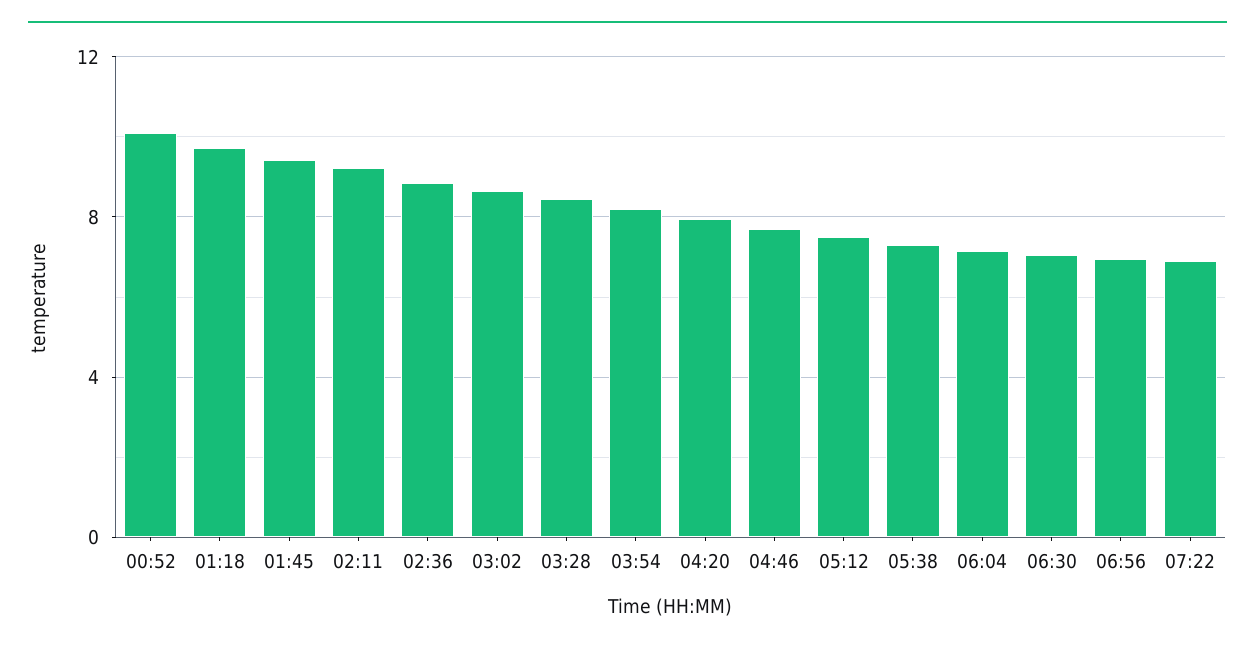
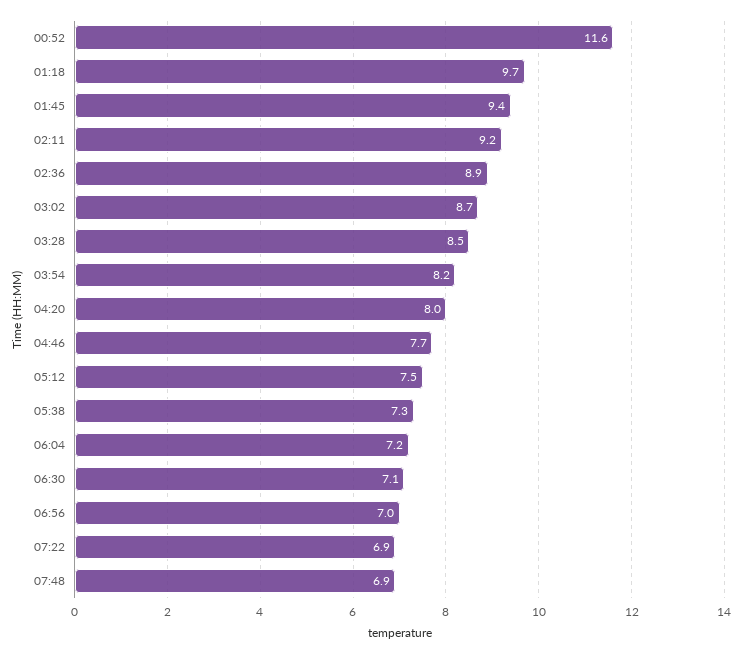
00:52: 10 -> 11.6
07:48: none -> 6.9

